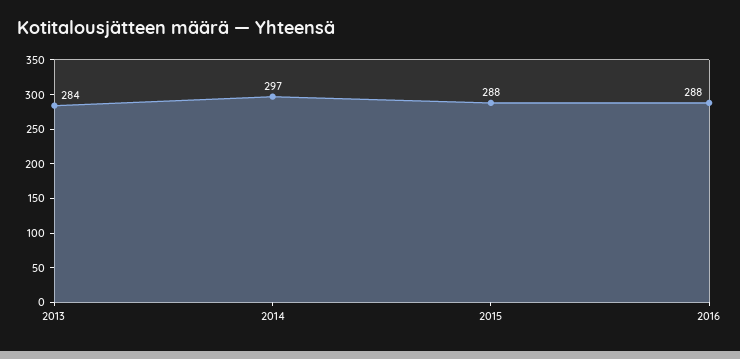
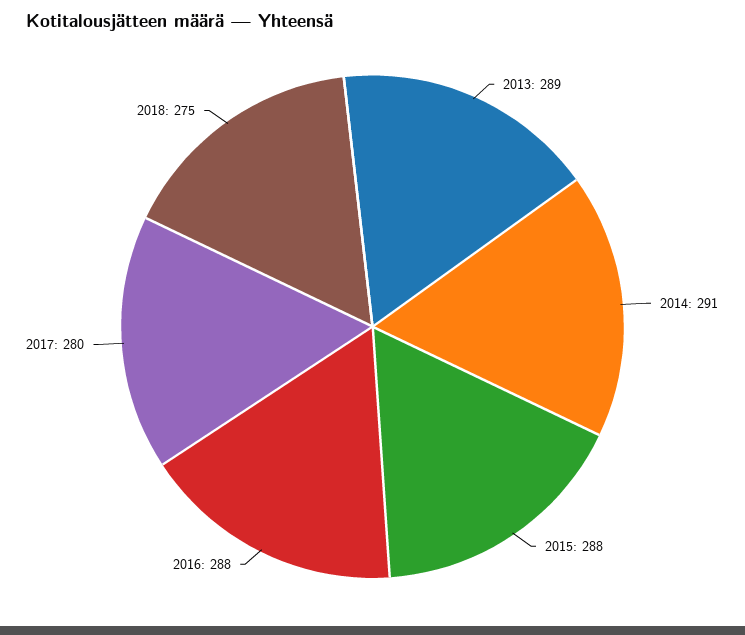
2013: 284 -> 289
2014: 297 -> 291
2017: none -> 280
2018: none -> 275

